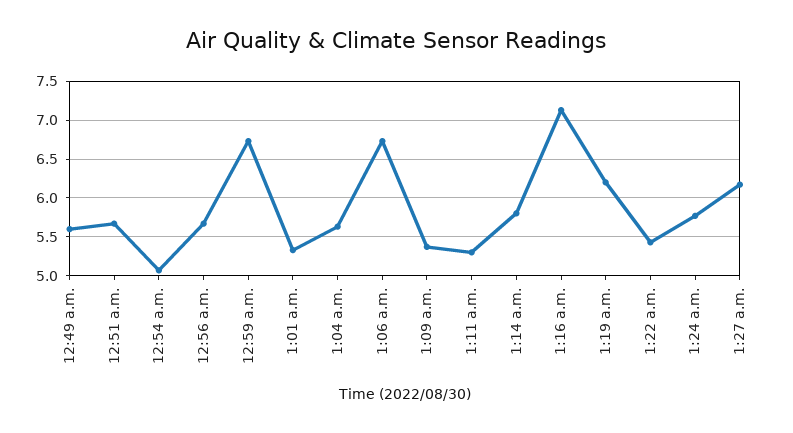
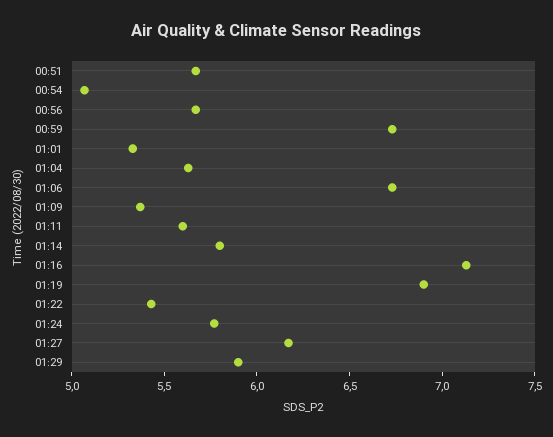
12:49 a.m.: 5.6 -> none
1:11 a.m.: 5.3 -> 5.6
1:19 a.m.: 6.2 -> 6.9
01:29: none -> 5.9

